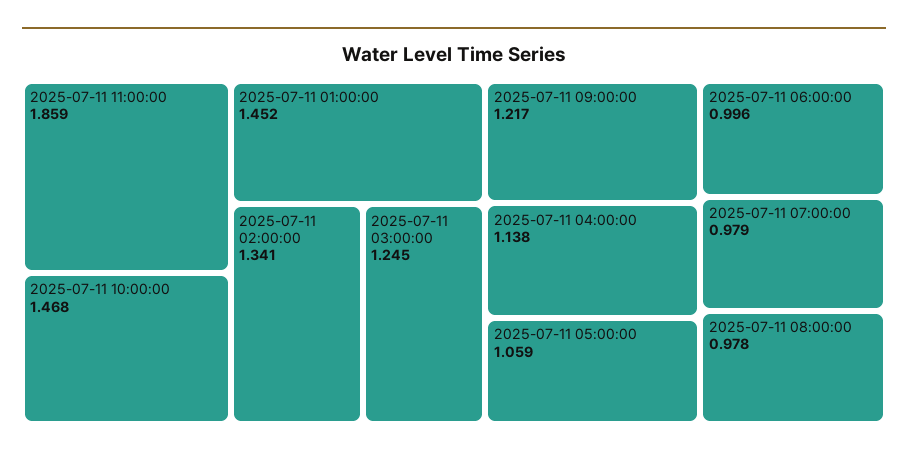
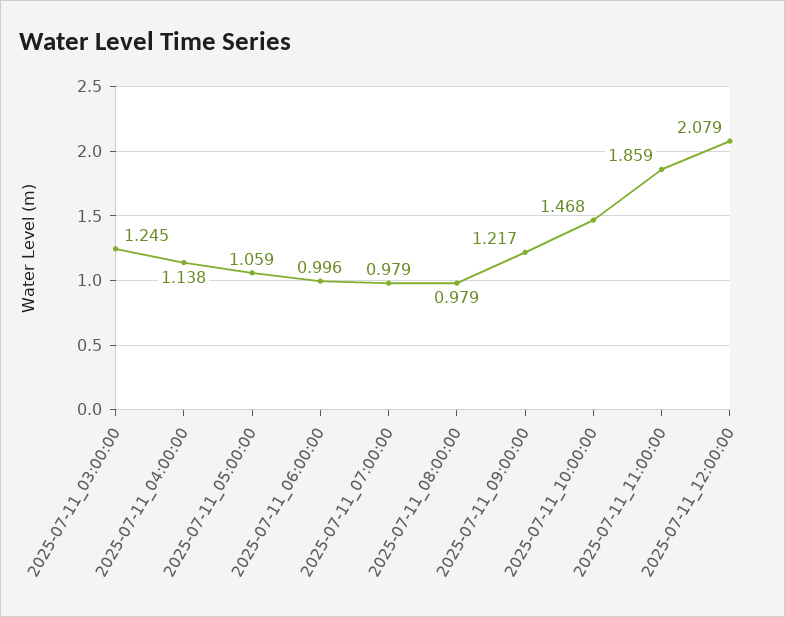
2025-07-11 01:00:00: 1.452 -> none
2025-07-11 02:00:00: 1.341 -> none
2025-07-11 08:00:00: 0.978 -> 0.979
2025-07-11_12:00:00: none -> 2.079

